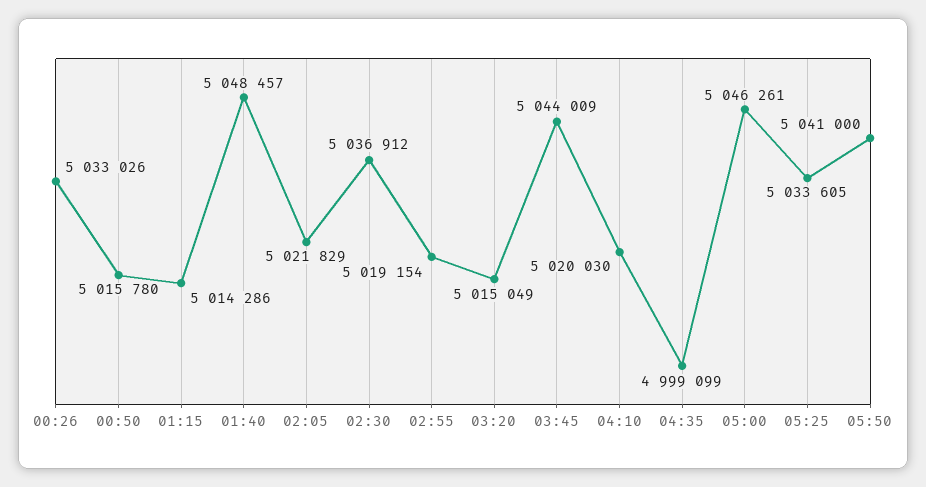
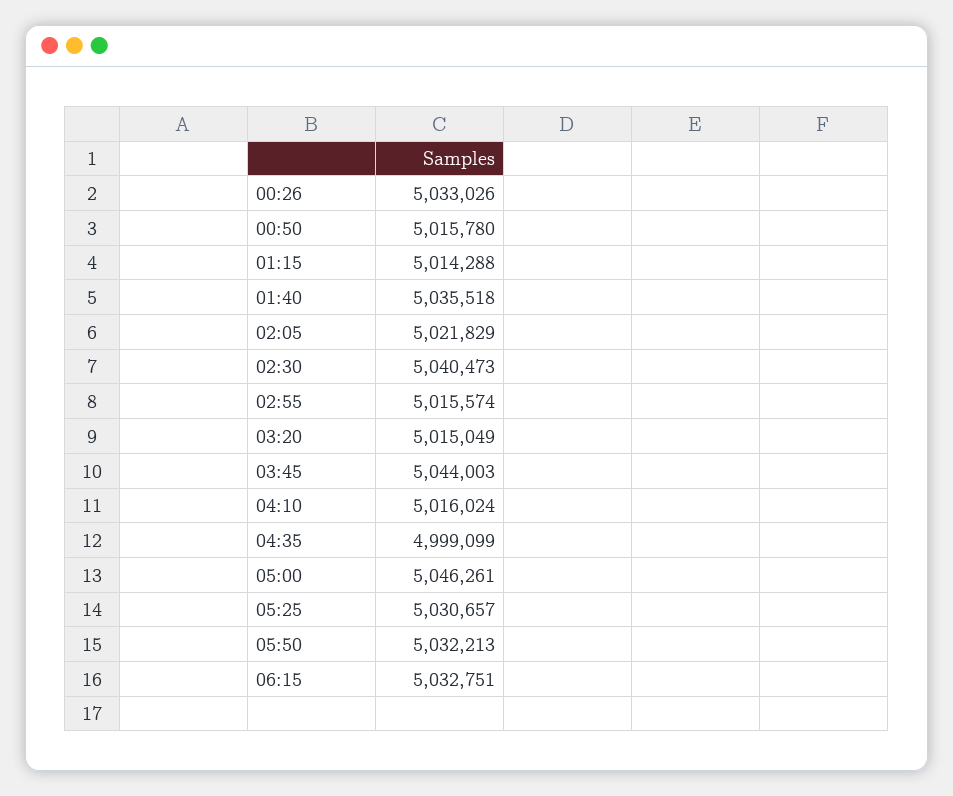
01:15: 5014286 -> 5014288
01:40: 5048457 -> 5035518
02:30: 5036912 -> 5040473
02:55: 5019154 -> 5015574
03:45: 5044009 -> 5044003
04:10: 5020030 -> 5016024
05:25: 5033605 -> 5030657
05:50: 5041000 -> 5032213
06:15: none -> 5032751

